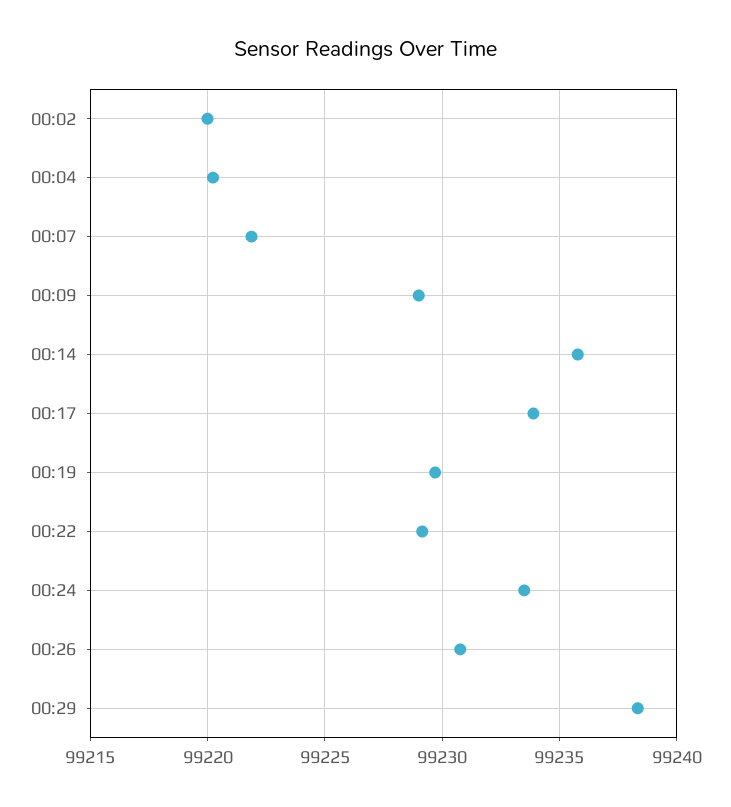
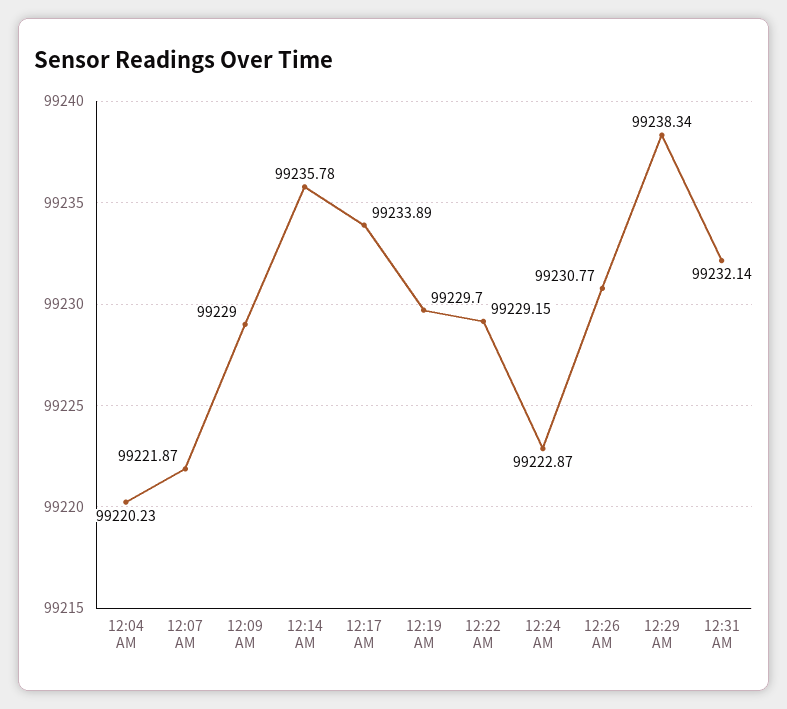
00:02: 99220 -> none
00:24: 99233.5 -> 99222.87
12:31 AM: none -> 99232.14

